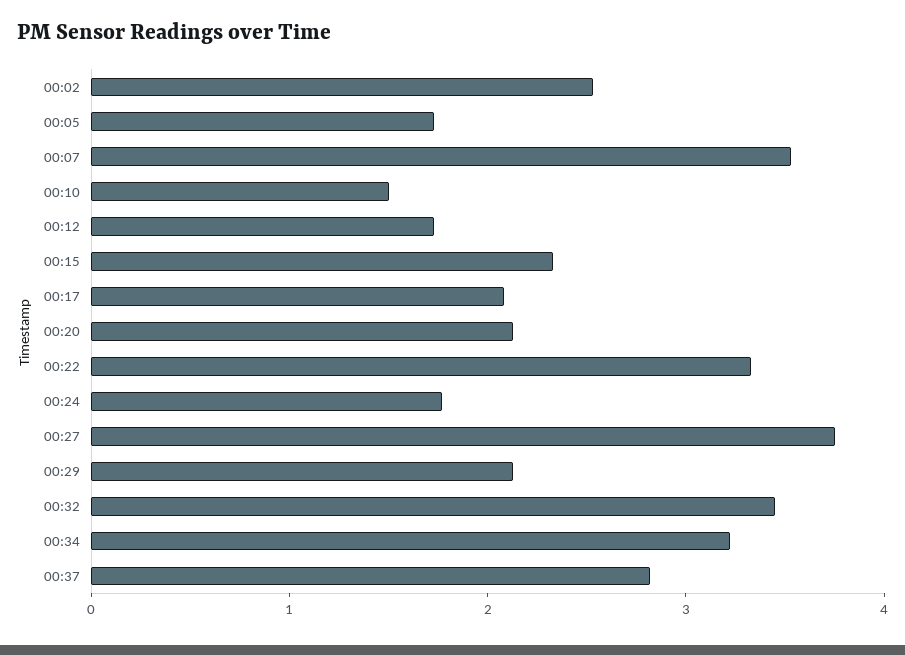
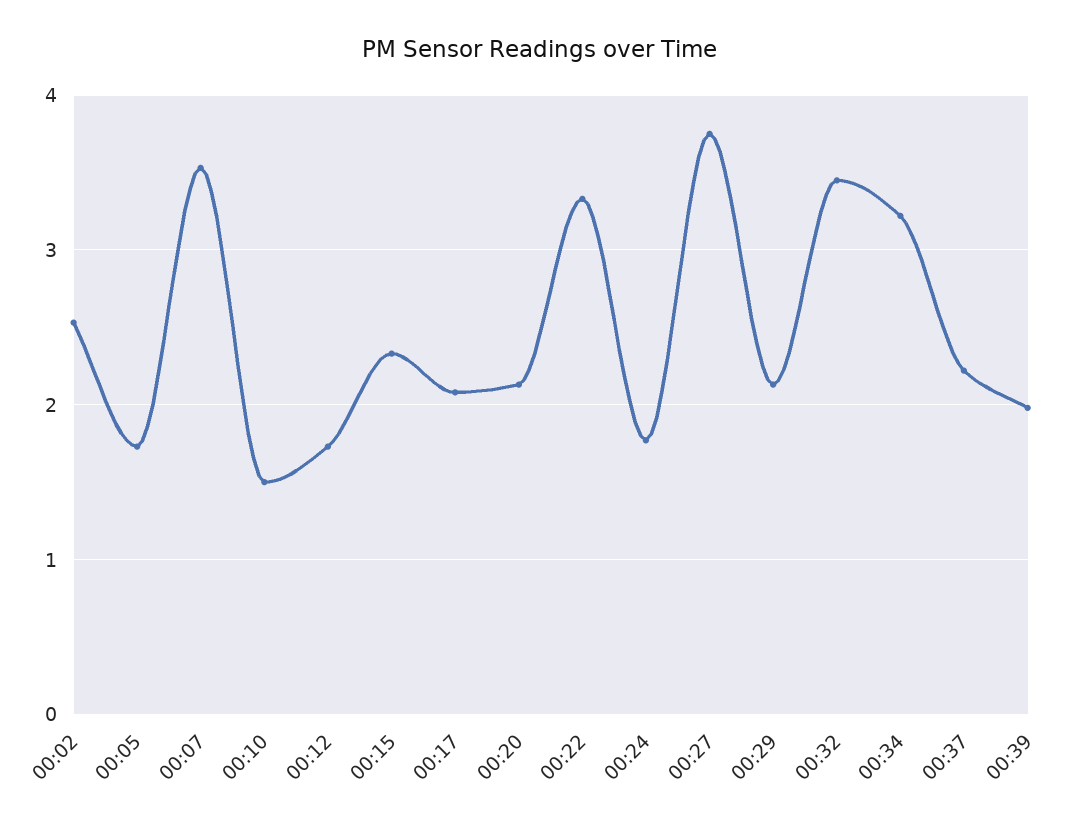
00:37: 2.8 -> 2.2
00:39: none -> 2

